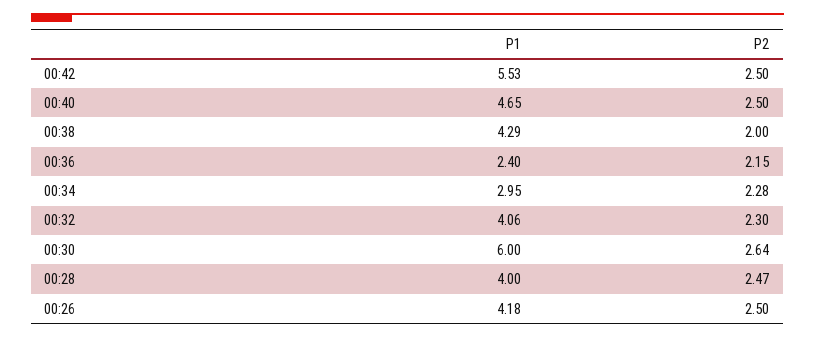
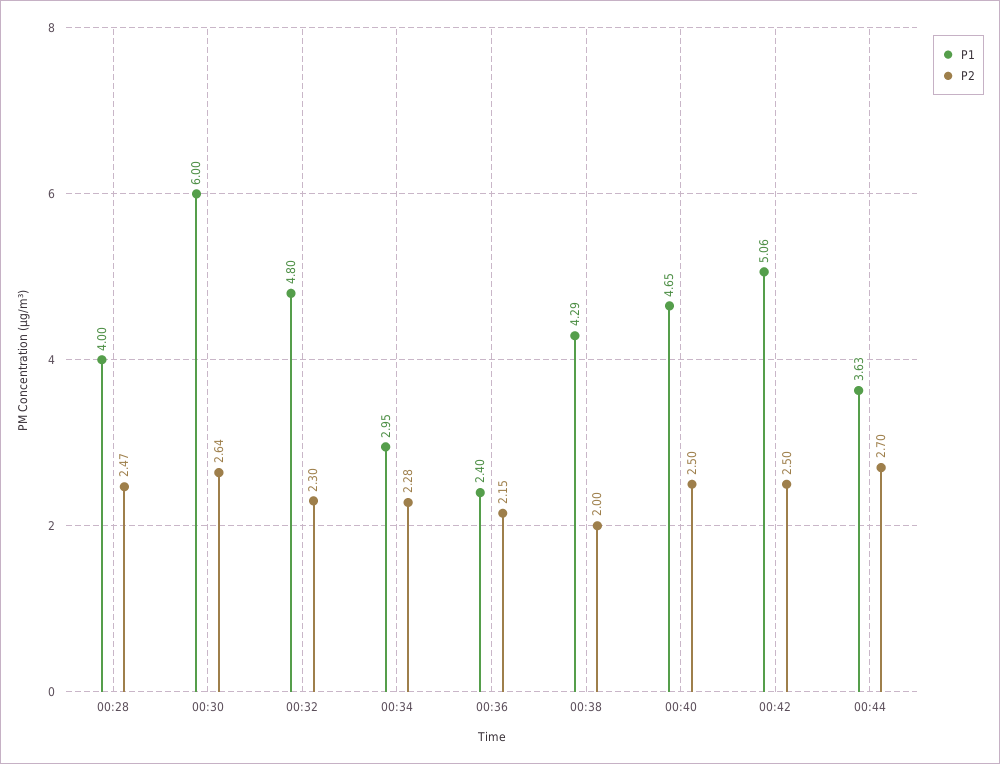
P1, 00:42: 5.53 -> 5.06
P1, 00:32: 4.06 -> 4.8
P1, 00:26: 4.18 -> none
P2, 00:26: 2.5 -> none
P1, 00:44: none -> 3.63
P2, 00:44: none -> 2.7

